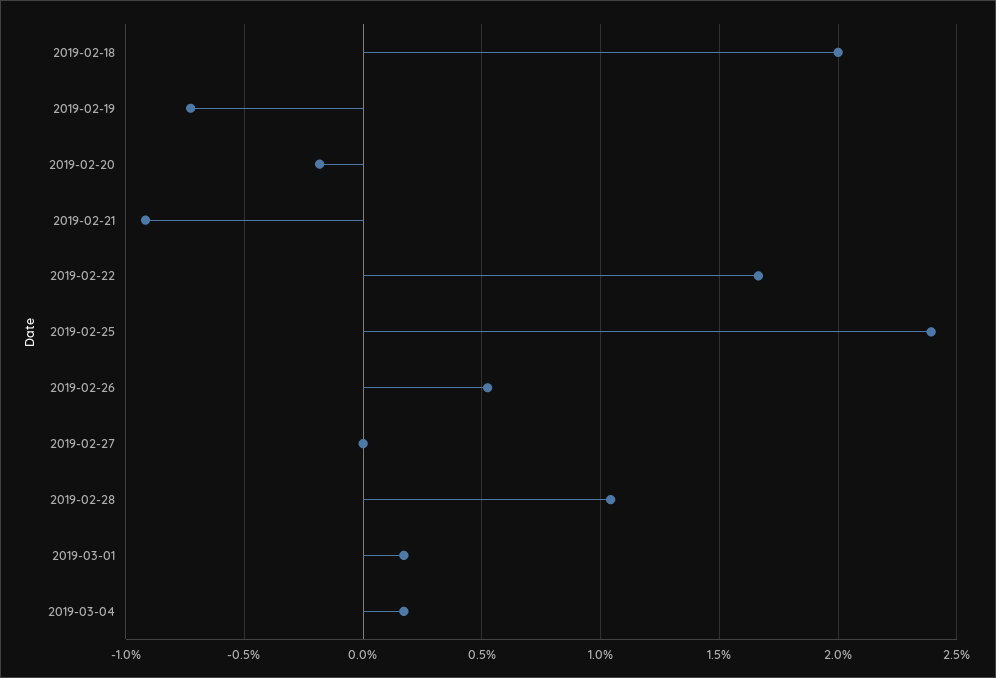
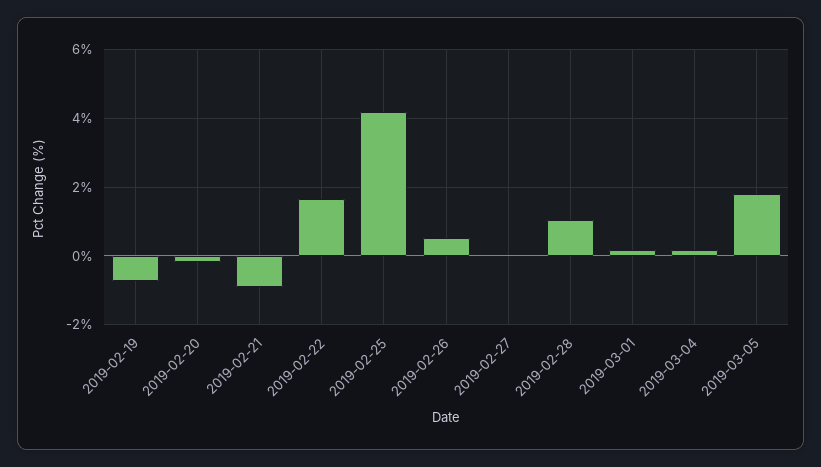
2019-02-18: 2 -> none
2019-02-25: 2.4 -> 4.2
2019-03-05: none -> 1.8

